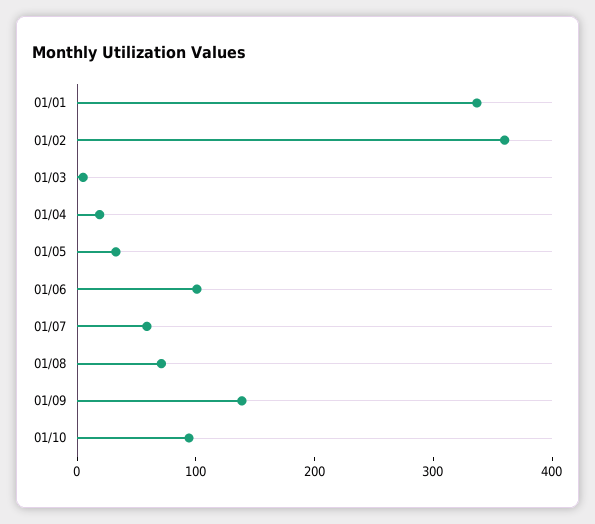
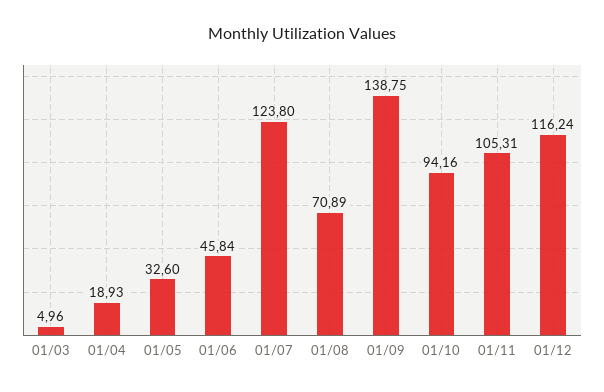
01/01: 340 -> none
01/02: 360 -> none
01/06: 100 -> 45.84
01/07: 60 -> 123.8
01/11: none -> 105.31
01/12: none -> 116.24

